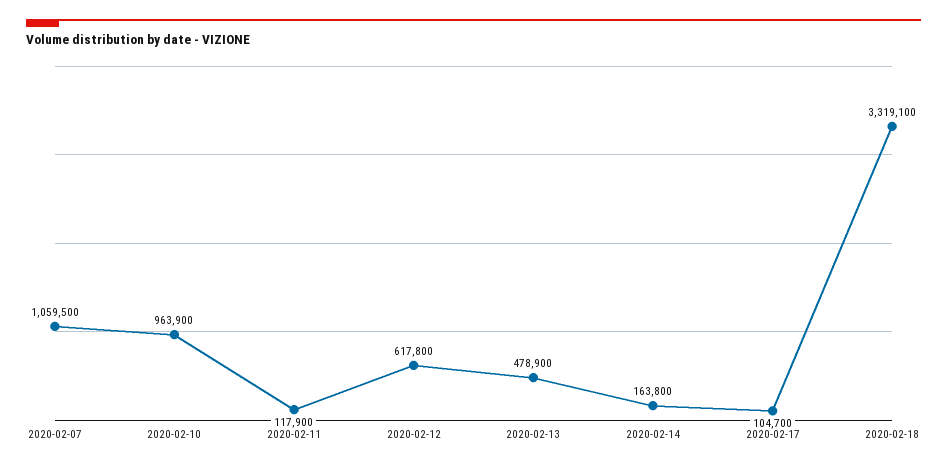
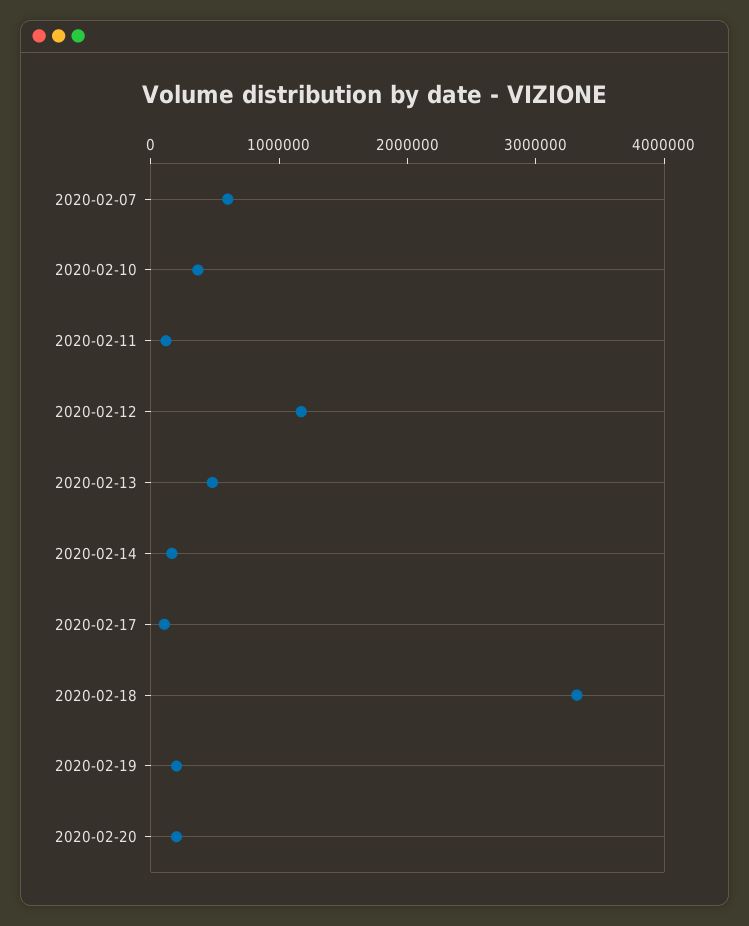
2020-02-07: 1059500 -> 600000
2020-02-10: 963900 -> 400000
2020-02-12: 617800 -> 1200000
2020-02-19: none -> 200000
2020-02-20: none -> 200000

